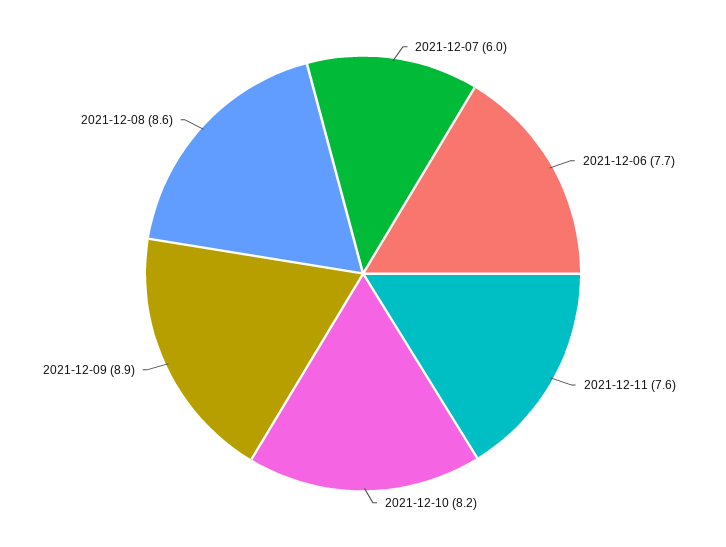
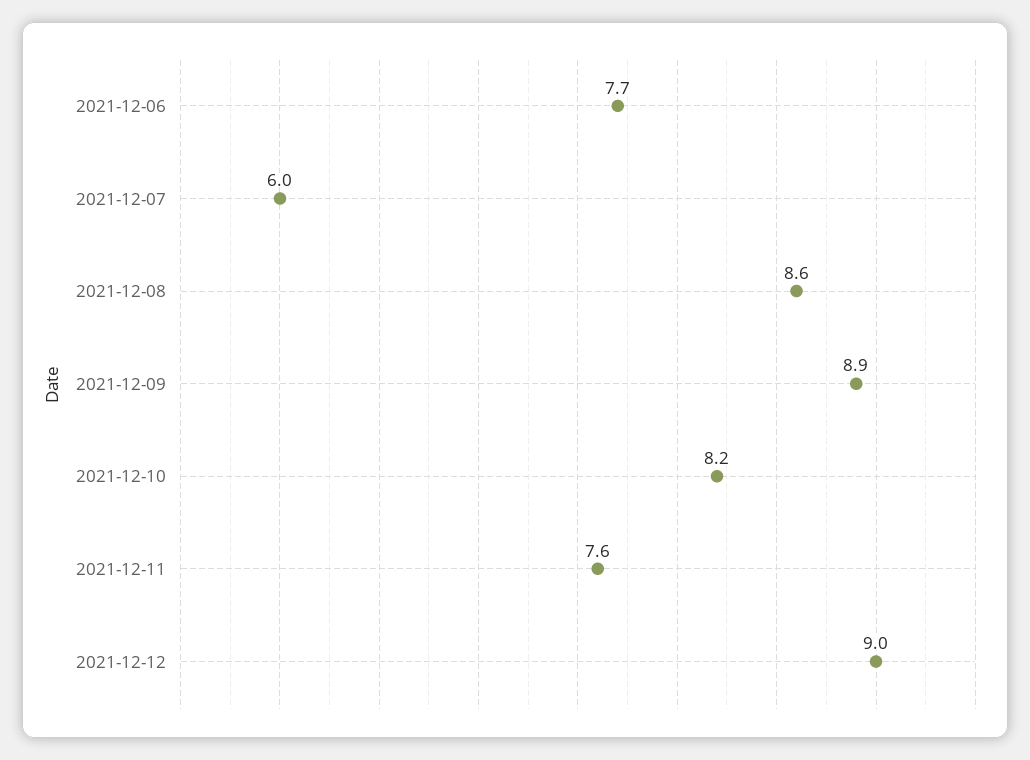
2021-12-12: none -> 9

